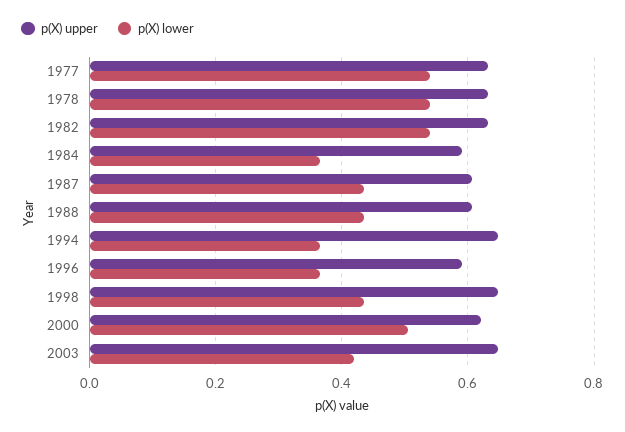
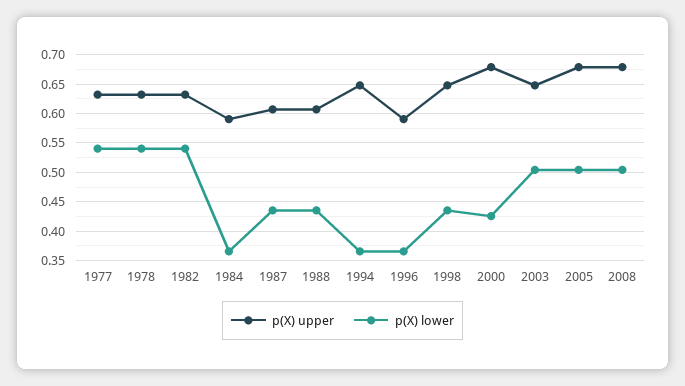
p(X) upper, 2000: 0.62 -> 0.675
p(X) lower, 2000: 0.5 -> 0.425
p(X) lower, 2003: 0.42 -> 0.5
p(X) upper, 2005: none -> 0.675
p(X) lower, 2005: none -> 0.5
p(X) upper, 2008: none -> 0.675
p(X) lower, 2008: none -> 0.5

